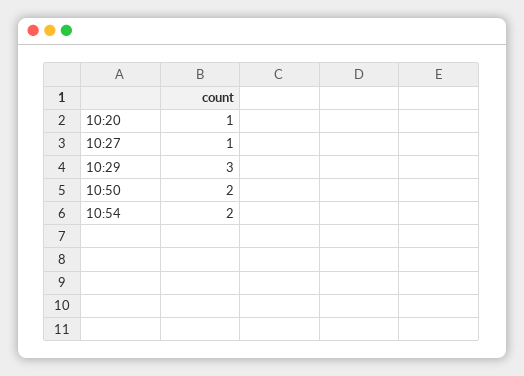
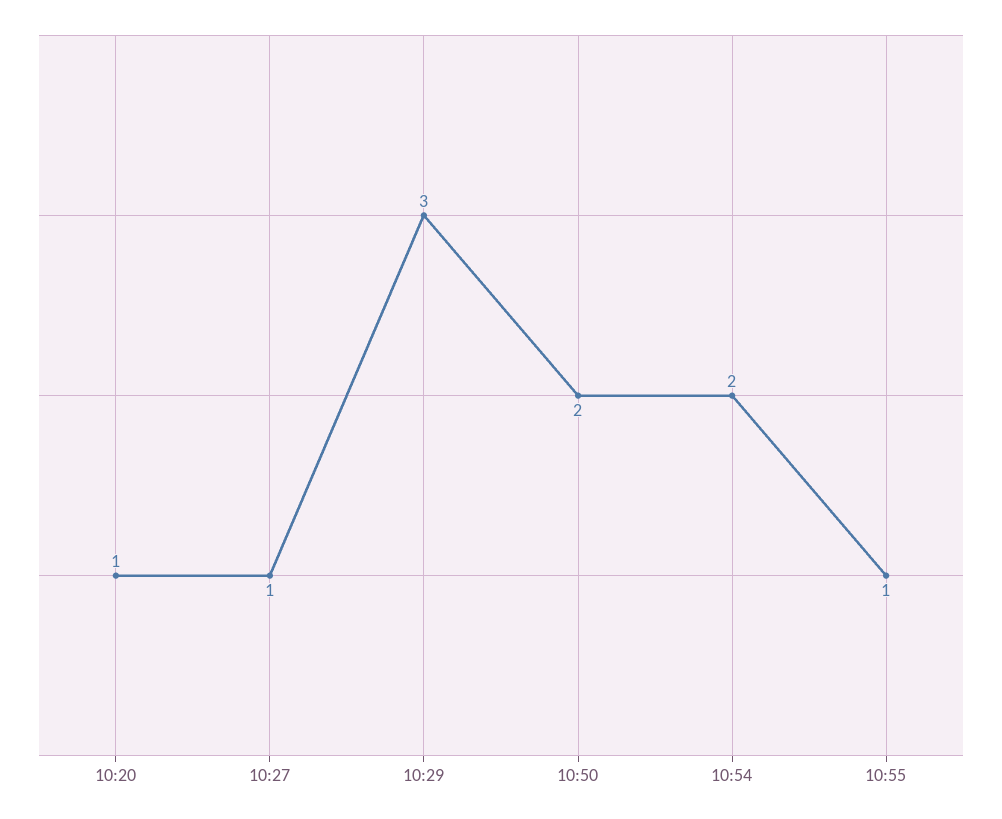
10:55: none -> 1

